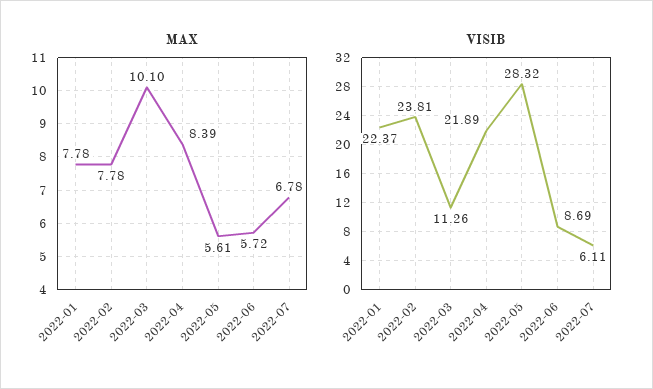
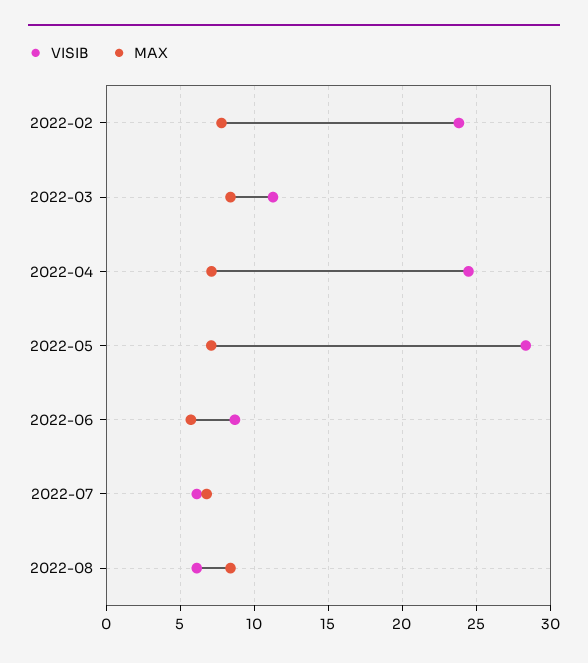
MAX, 2022-01: 7.78 -> none
MAX, 2022-03: 10.1 -> 8.5
MAX, 2022-04: 8.39 -> 7
MAX, 2022-05: 5.61 -> 7
VISIB, 2022-01: 22.37 -> none
VISIB, 2022-04: 21.89 -> 24.5
VISIB, 2022-08: none -> 6
MAX, 2022-08: none -> 8.5

